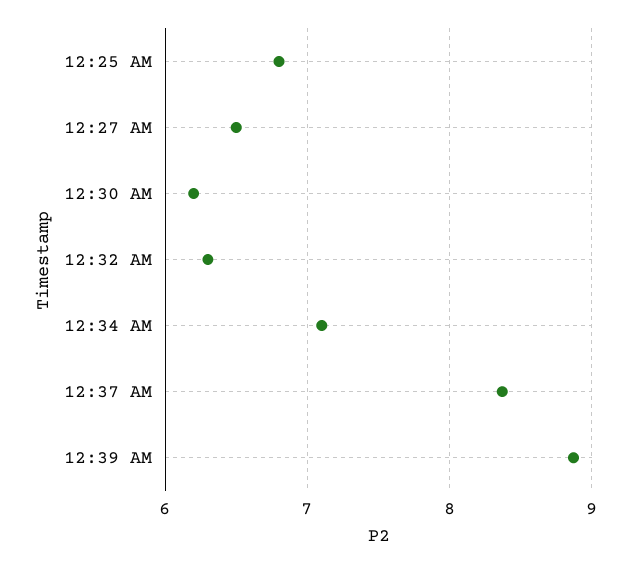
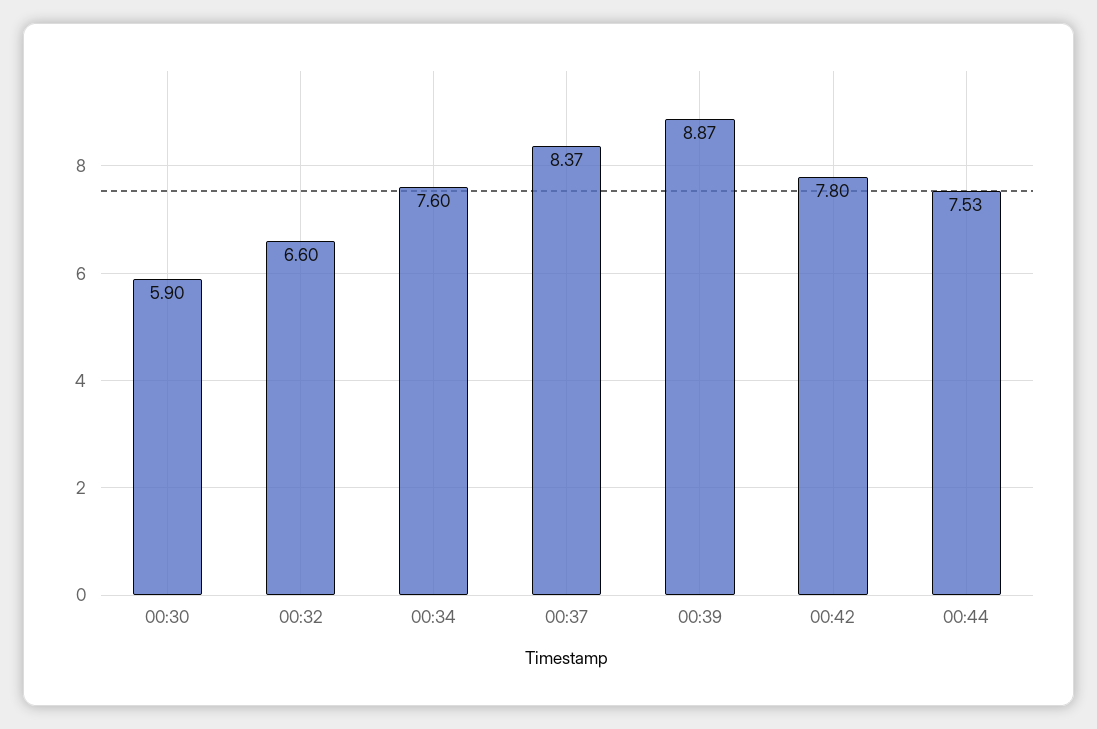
12:25 AM: 6.8 -> none
12:27 AM: 6.5 -> none
12:30 AM: 6.2 -> 5.9
12:32 AM: 6.3 -> 6.6
12:34 AM: 7.1 -> 7.6
00:42: none -> 7.8
00:44: none -> 7.53

